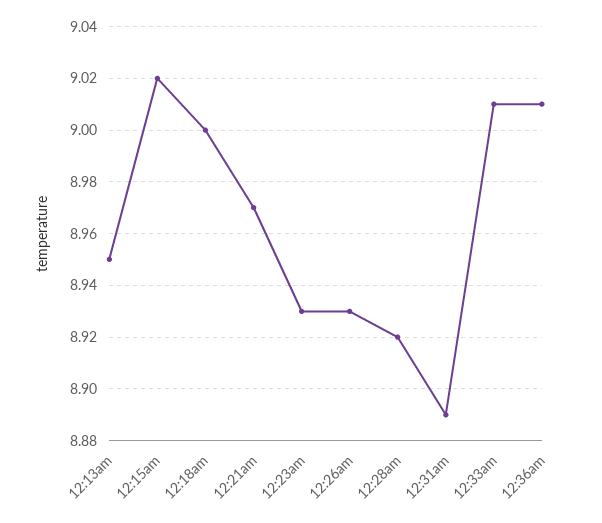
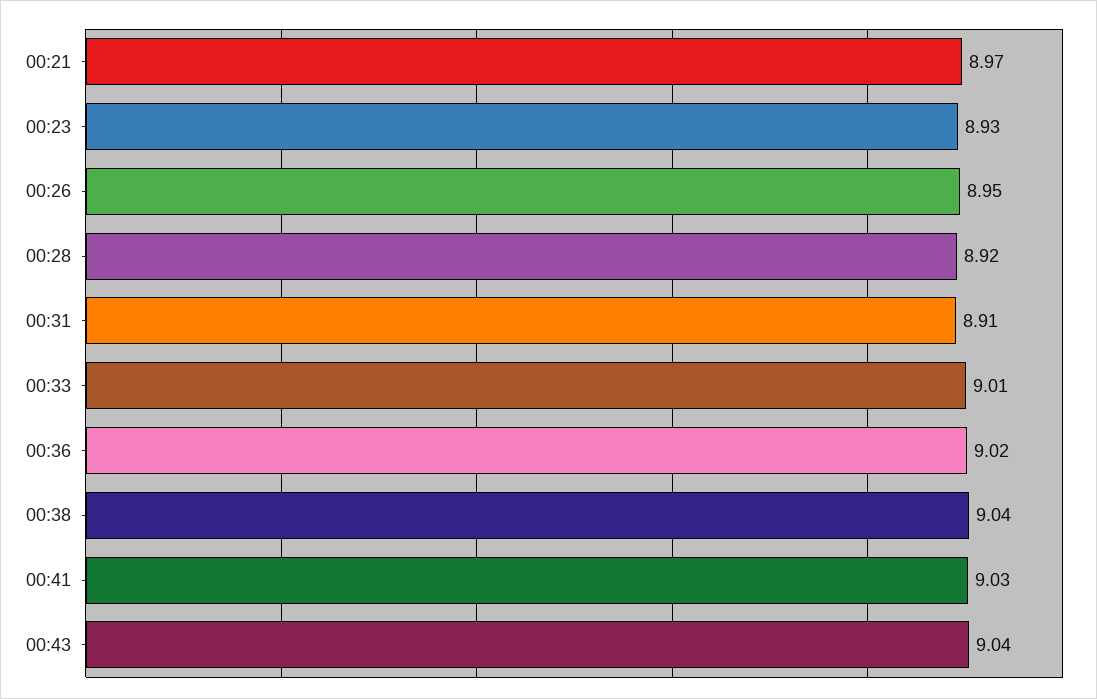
12:13am: 8.95 -> none
12:15am: 9.02 -> none
12:18am: 9 -> none
12:26am: 8.93 -> 8.95
12:31am: 8.89 -> 8.91
12:36am: 9.01 -> 9.02
00:38: none -> 9.04
00:41: none -> 9.03
00:43: none -> 9.04

